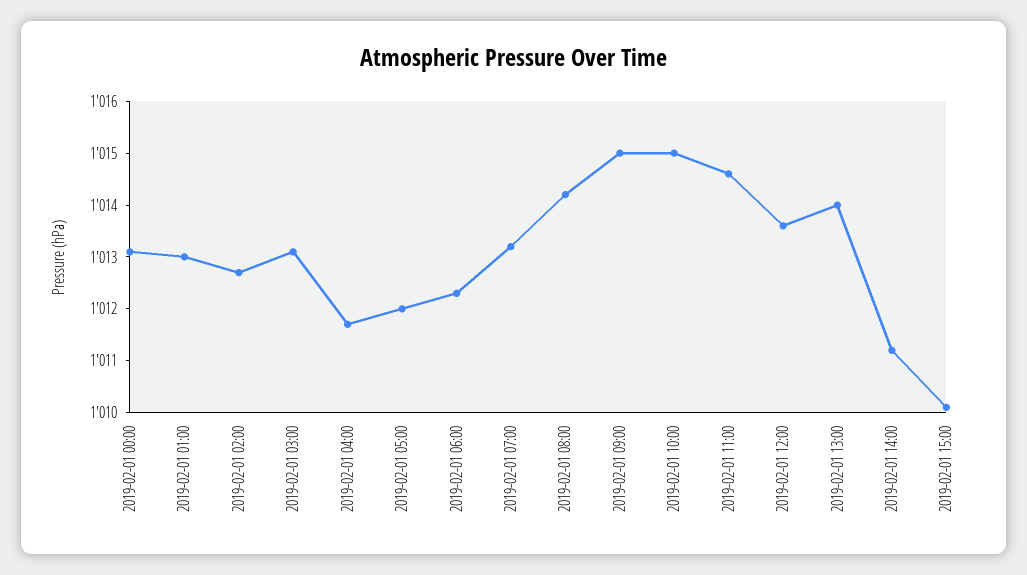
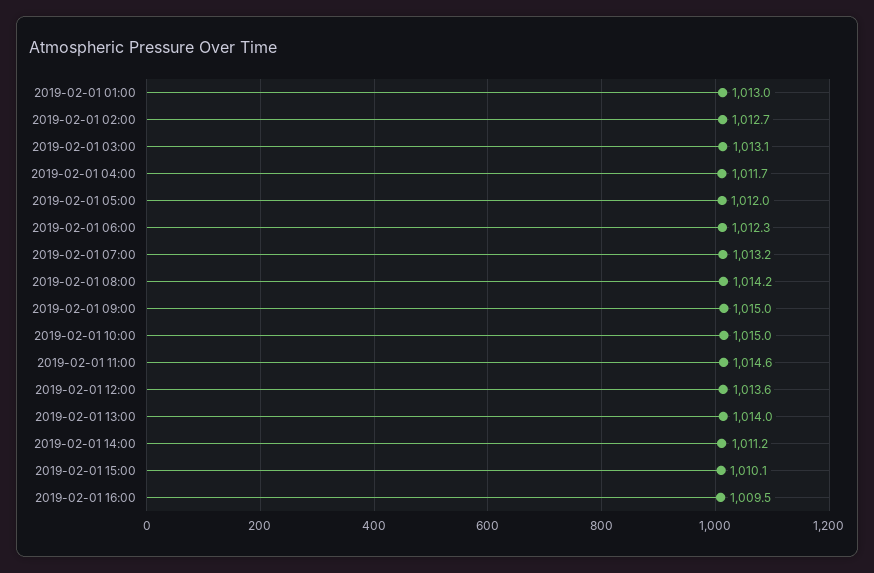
2019-02-01 00:00: 1013 -> none
2019-02-01 16:00: none -> 1009.5

